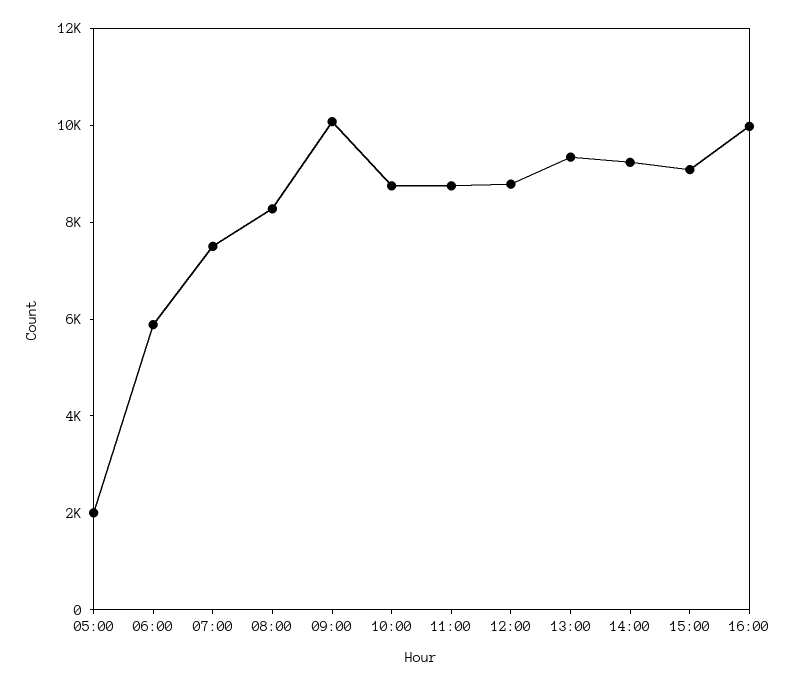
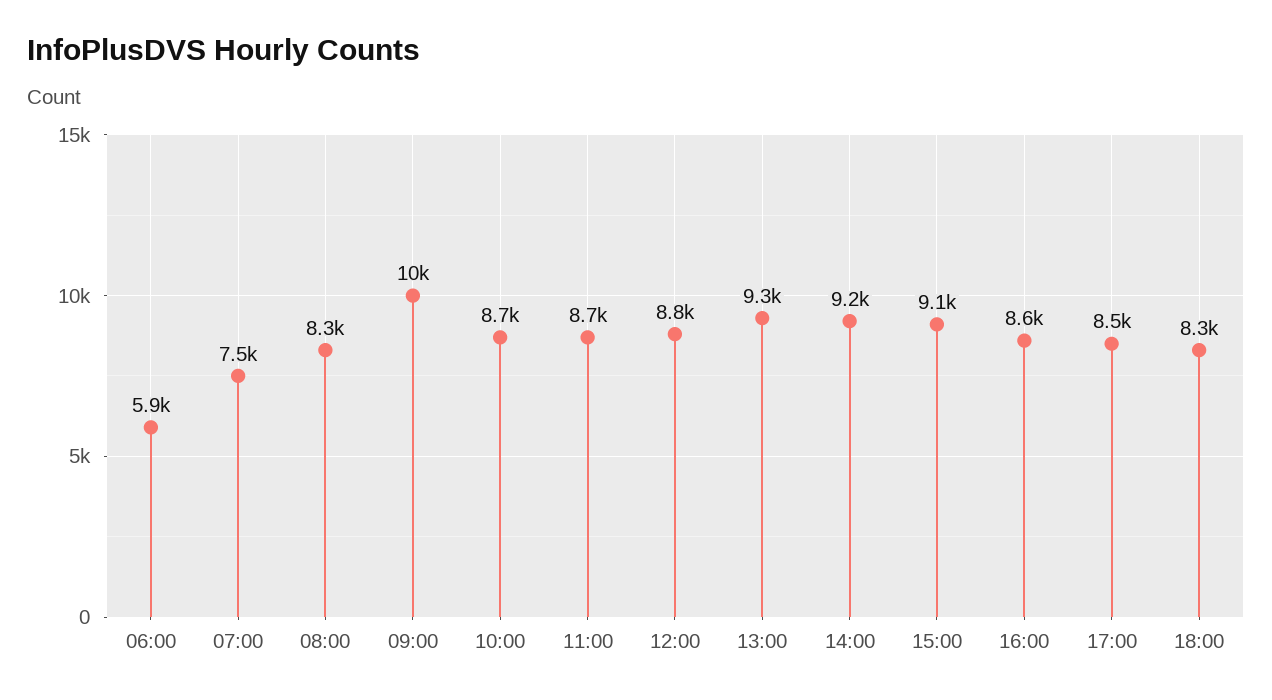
05:00: 2000 -> none
16:00: 10000 -> 8600
17:00: none -> 8500
18:00: none -> 8300

